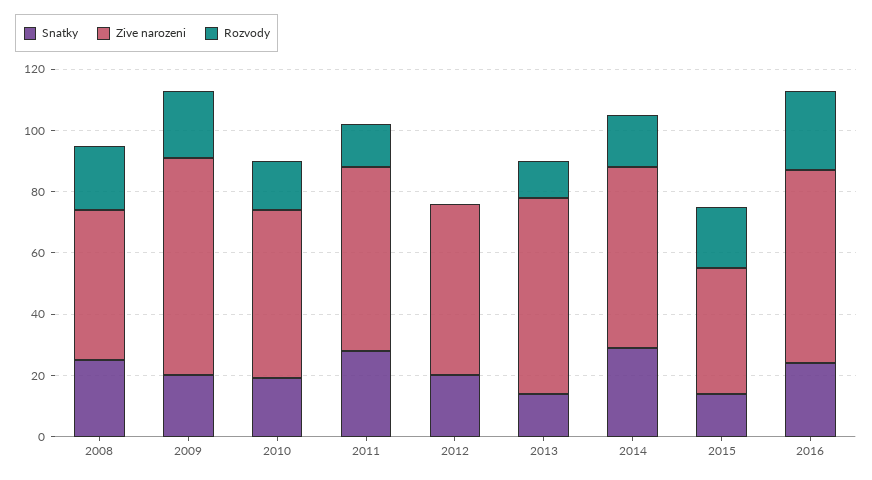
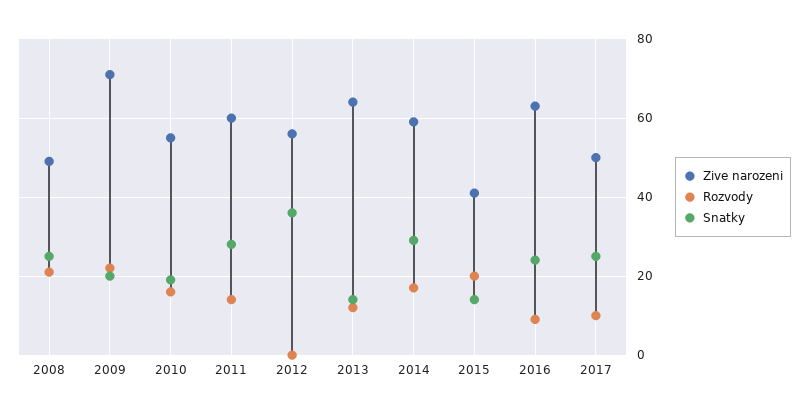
Snatky, 2012: 20 -> 35
Rozvody, 2016: 25 -> 10
Zive narozeni, 2017: none -> 50
Rozvody, 2017: none -> 10
Snatky, 2017: none -> 25

